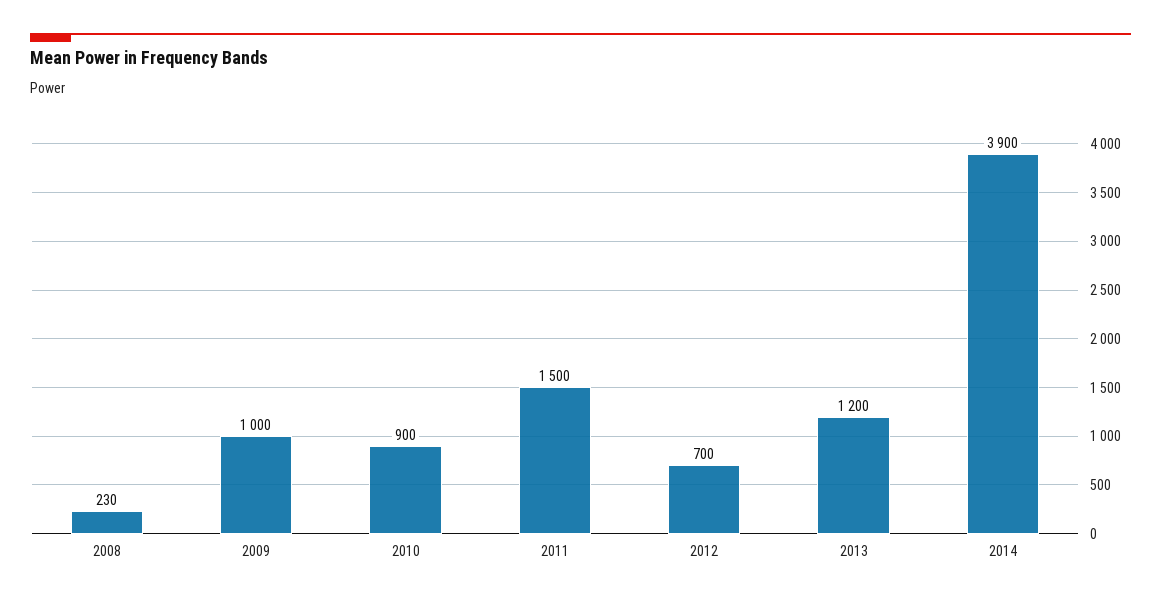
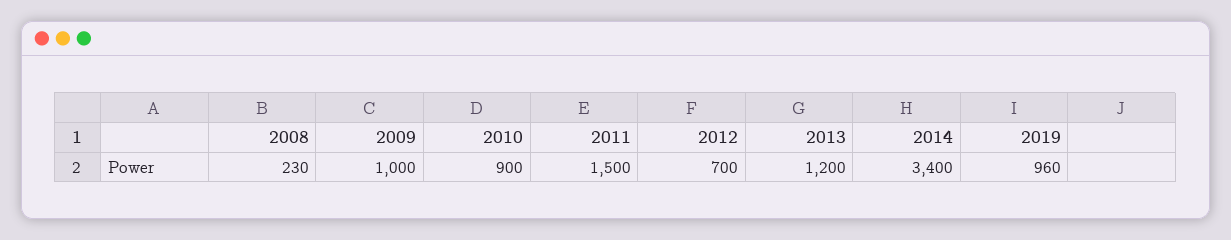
2014: 3900 -> 3400
2019: none -> 960

